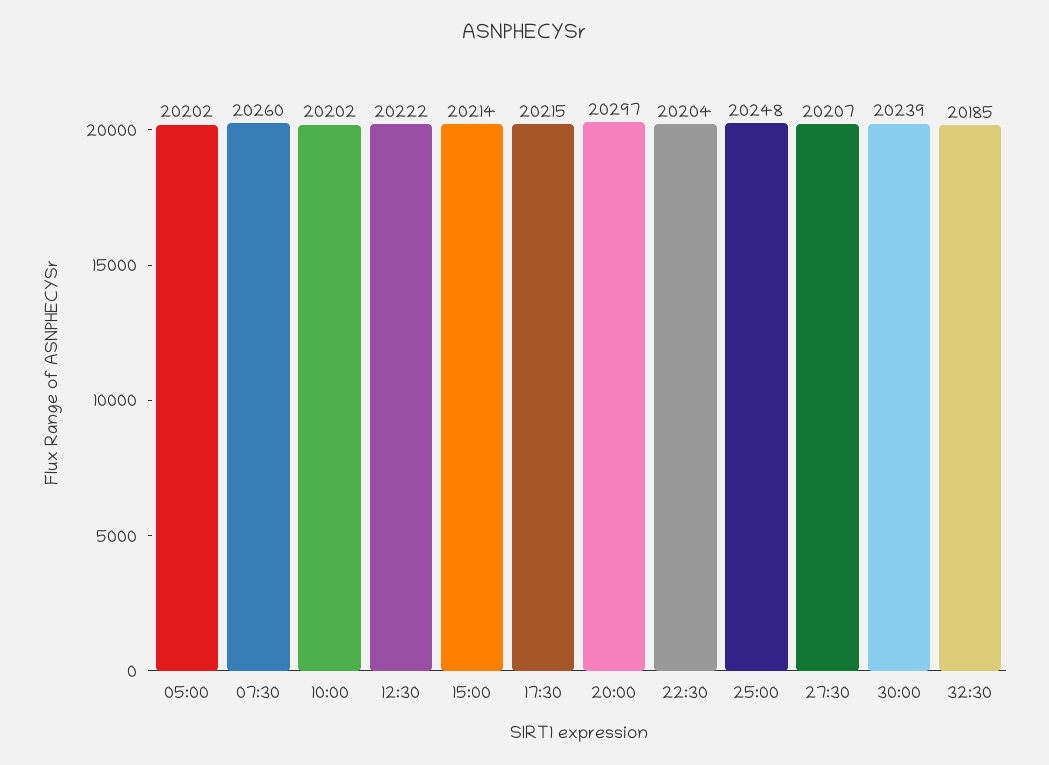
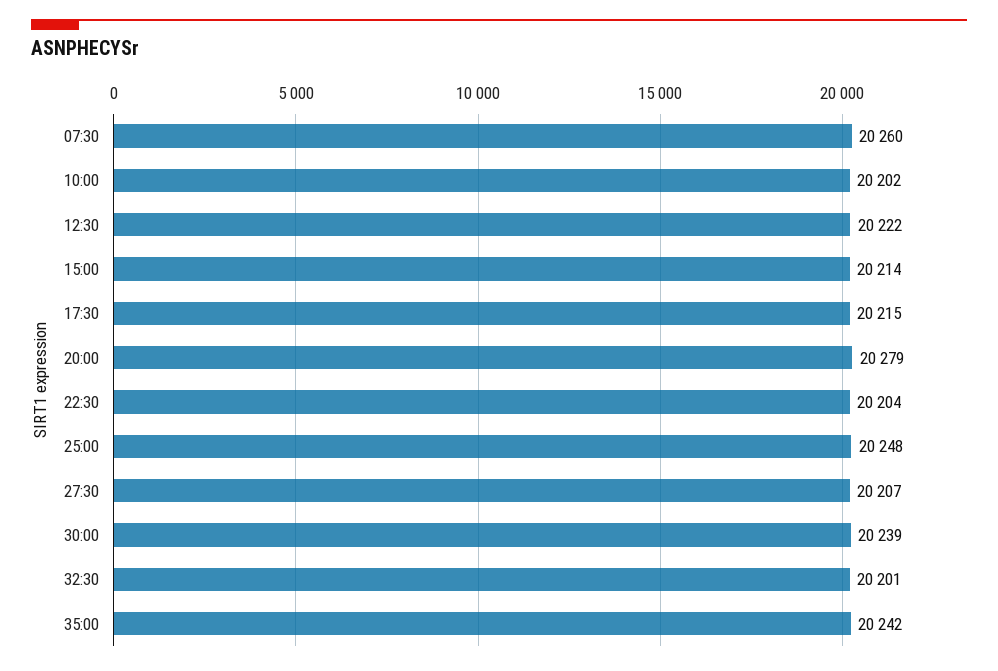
05:00: 20202 -> none
20:00: 20297 -> 20279
32:30: 20185 -> 20201
35:00: none -> 20242

